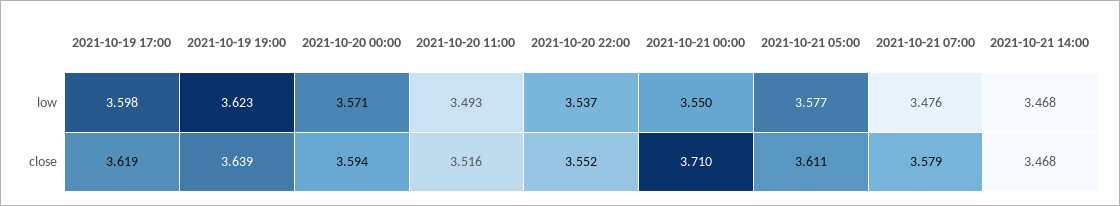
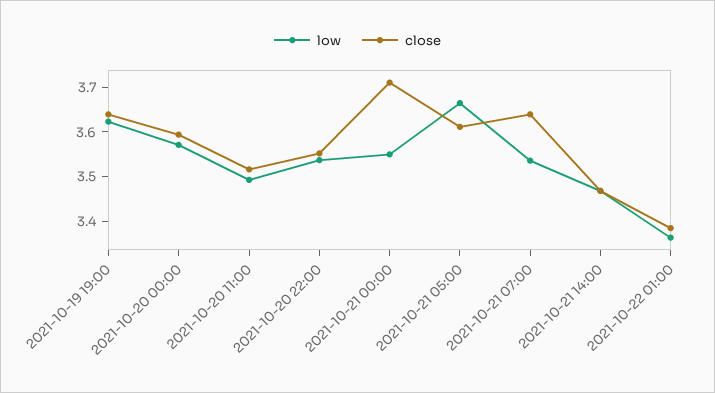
low, 2021-10-19 17:00: 3.598 -> none
low, 2021-10-21 05:00: 3.577 -> 3.66
low, 2021-10-21 07:00: 3.476 -> 3.54
close, 2021-10-19 17:00: 3.619 -> none
close, 2021-10-21 07:00: 3.579 -> 3.64
low, 2021-10-22 01:00: none -> 3.36
close, 2021-10-22 01:00: none -> 3.38

